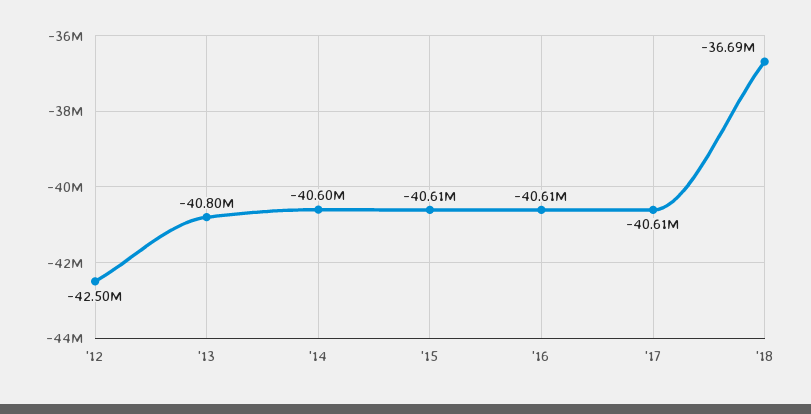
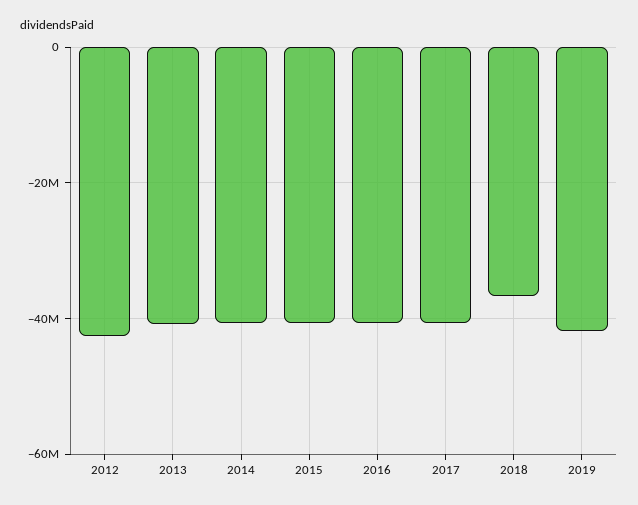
2019: none -> -42000000

